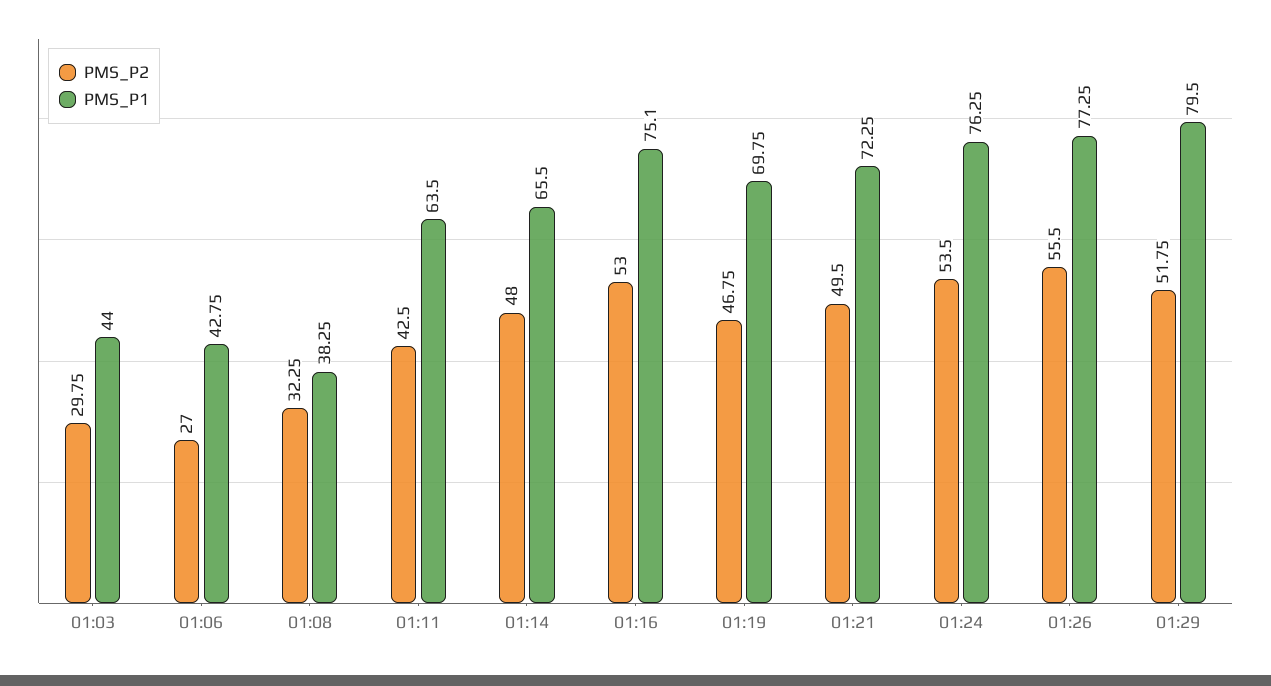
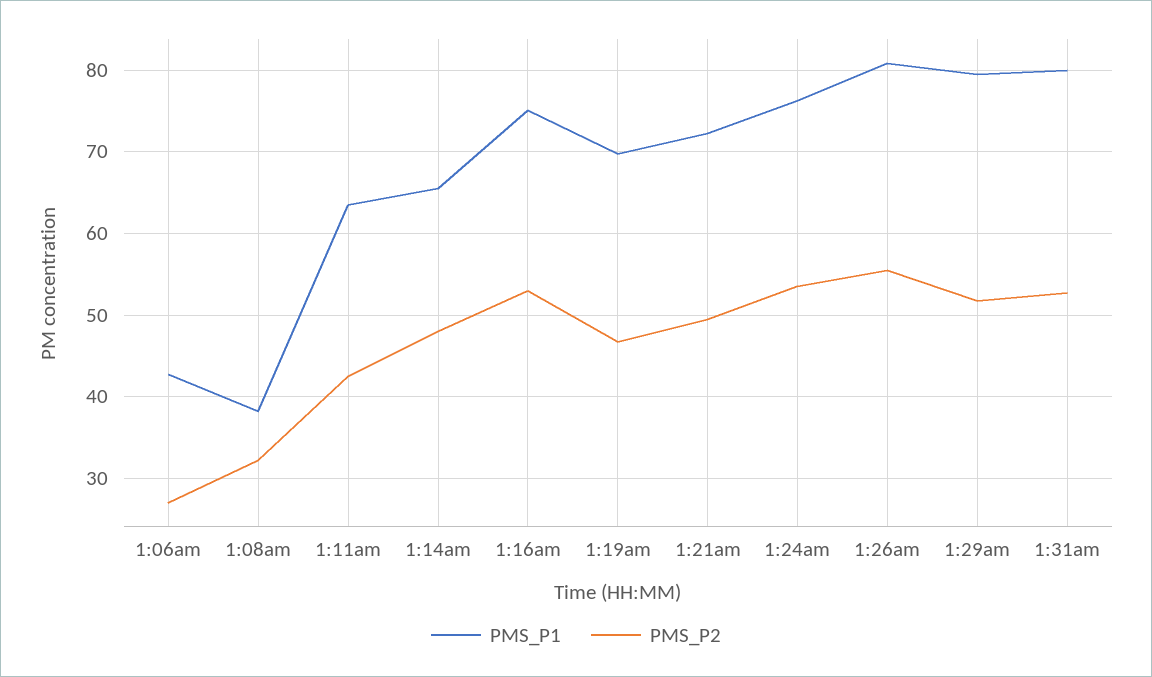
PMS_P2, 01:03: 29.75 -> none
PMS_P1, 01:03: 44 -> none
PMS_P1, 01:26: 77.25 -> 81
PMS_P1, 1:31am: none -> 80
PMS_P2, 1:31am: none -> 53

